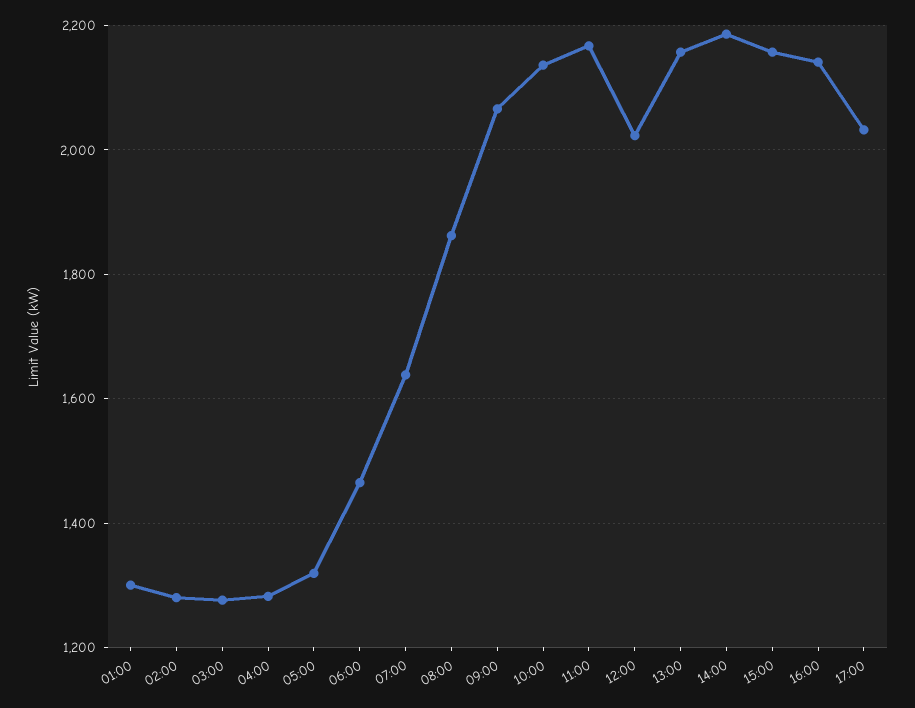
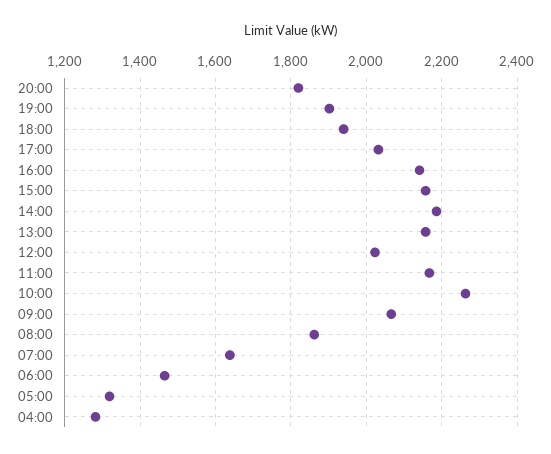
01:00: 1300 -> none
02:00: 1280 -> none
03:00: 1280 -> none
10:00: 2140 -> 2260
20:00: none -> 1820
19:00: none -> 1900
18:00: none -> 1940

